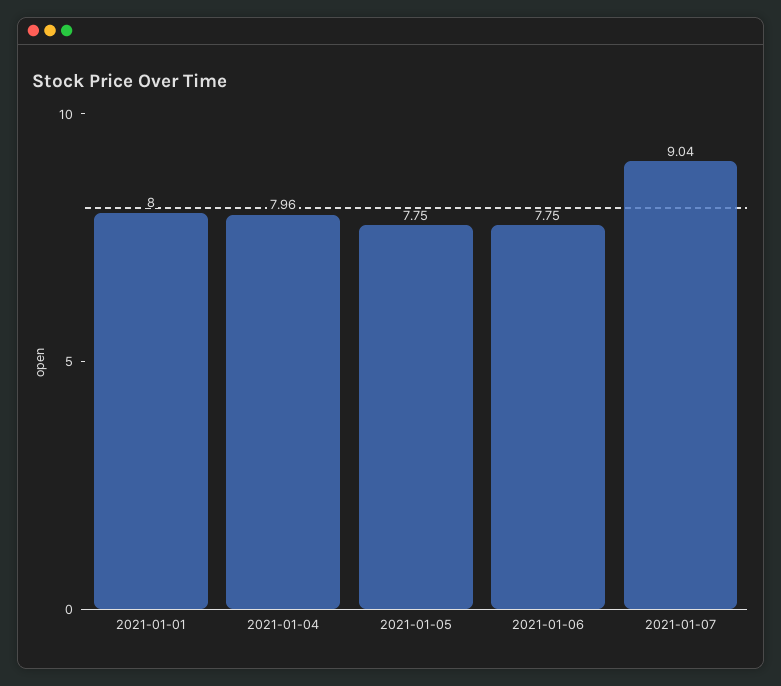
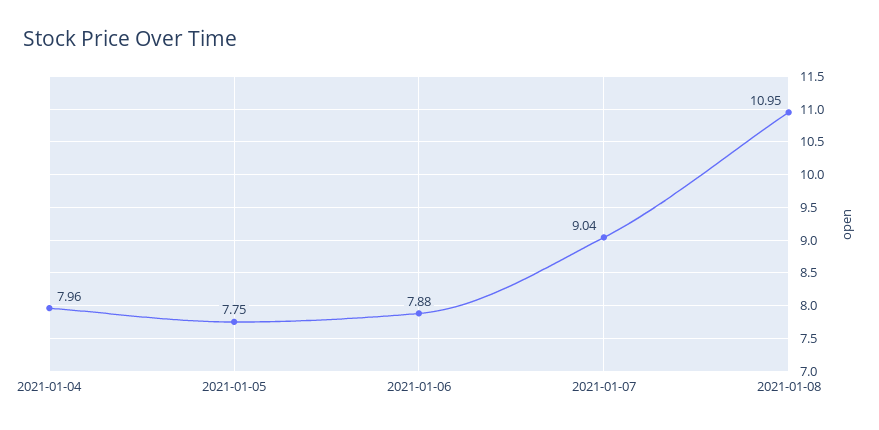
2021-01-01: 8 -> none
2021-01-06: 7.75 -> 7.88
2021-01-08: none -> 10.95

